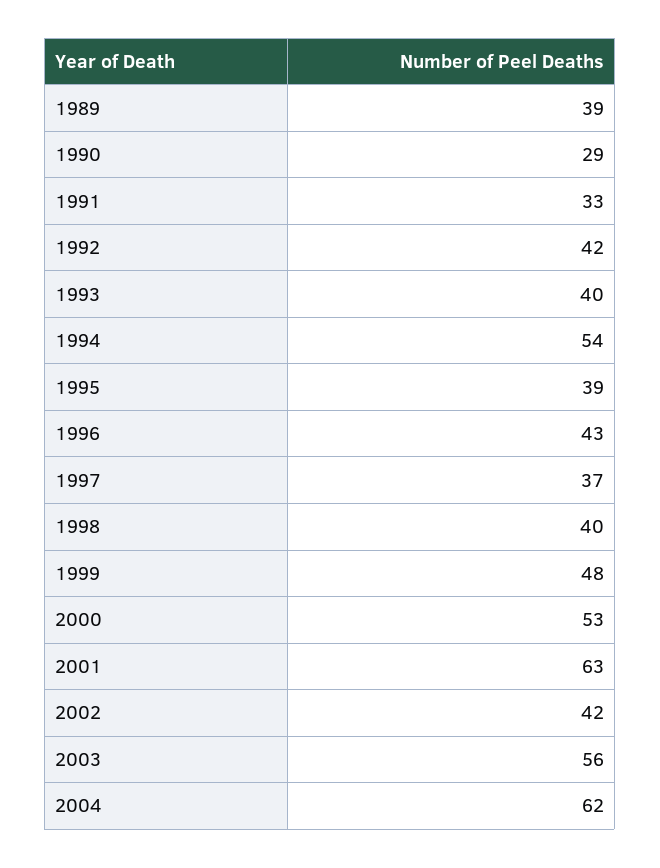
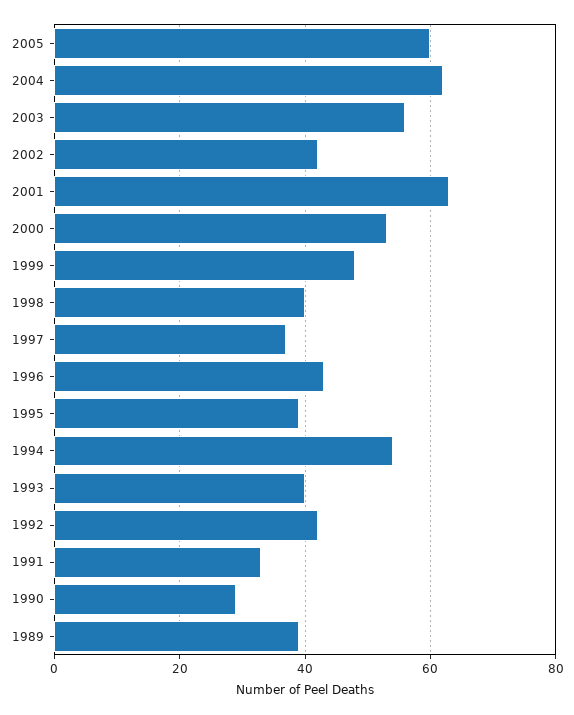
2005: none -> 60

